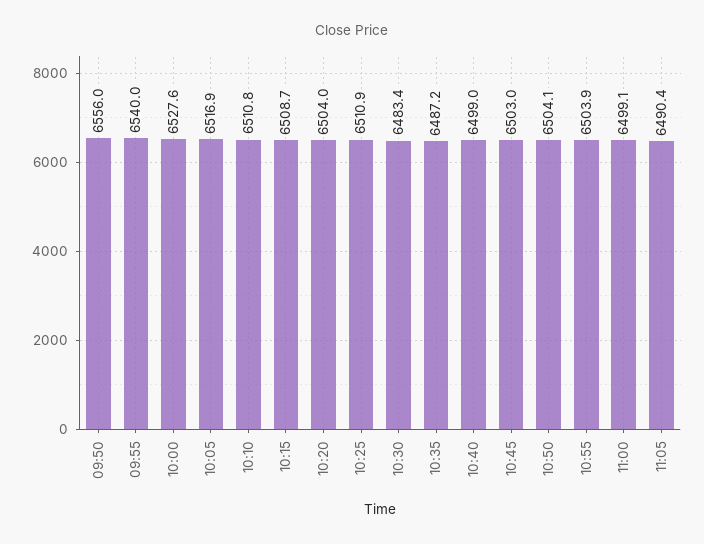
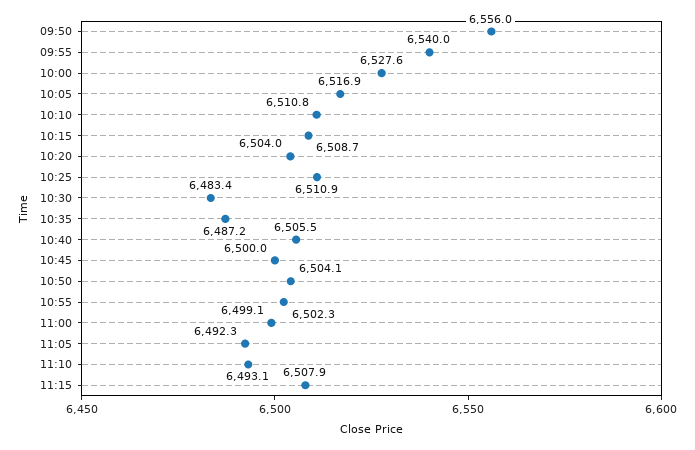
10:40: 6499 -> 6505.5
10:45: 6503 -> 6500
10:55: 6503.9 -> 6502.3
11:05: 6490.4 -> 6492.3
11:10: none -> 6493.1
11:15: none -> 6507.9

